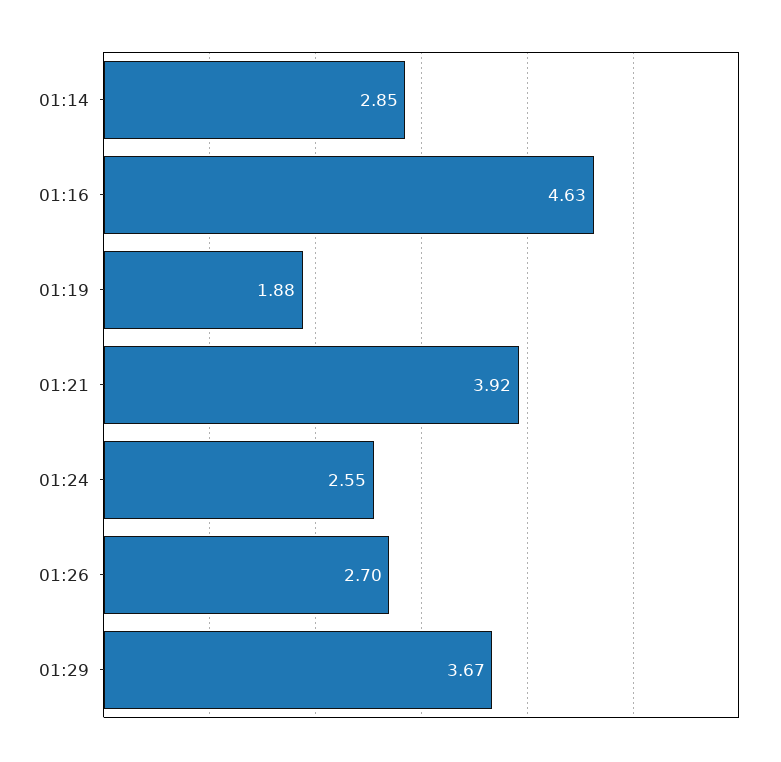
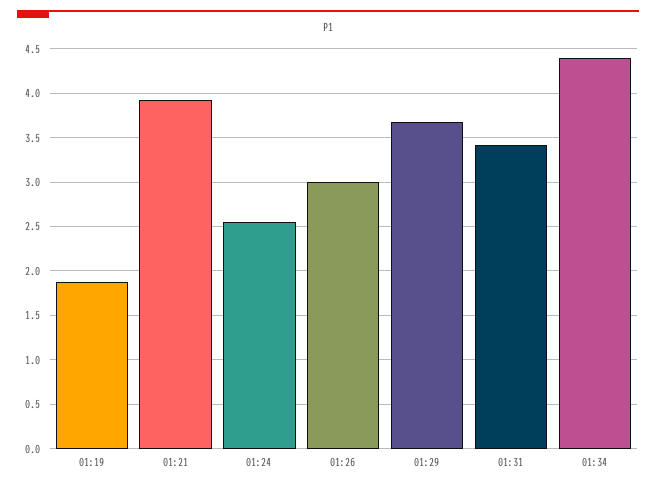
01:14: 2.85 -> none
01:16: 4.63 -> none
01:26: 2.7 -> 3
01:31: none -> 3.4
01:34: none -> 4.4

